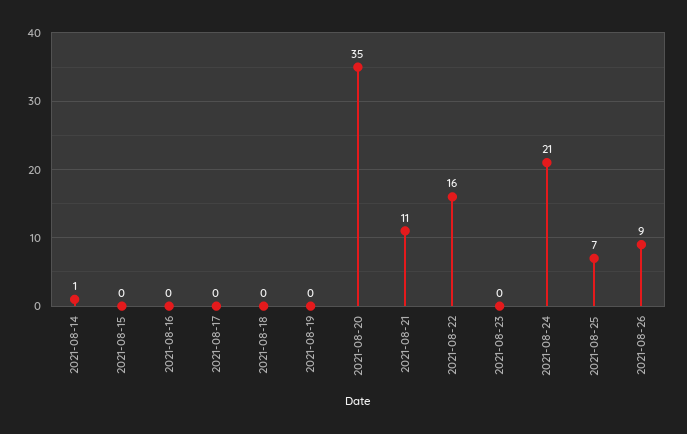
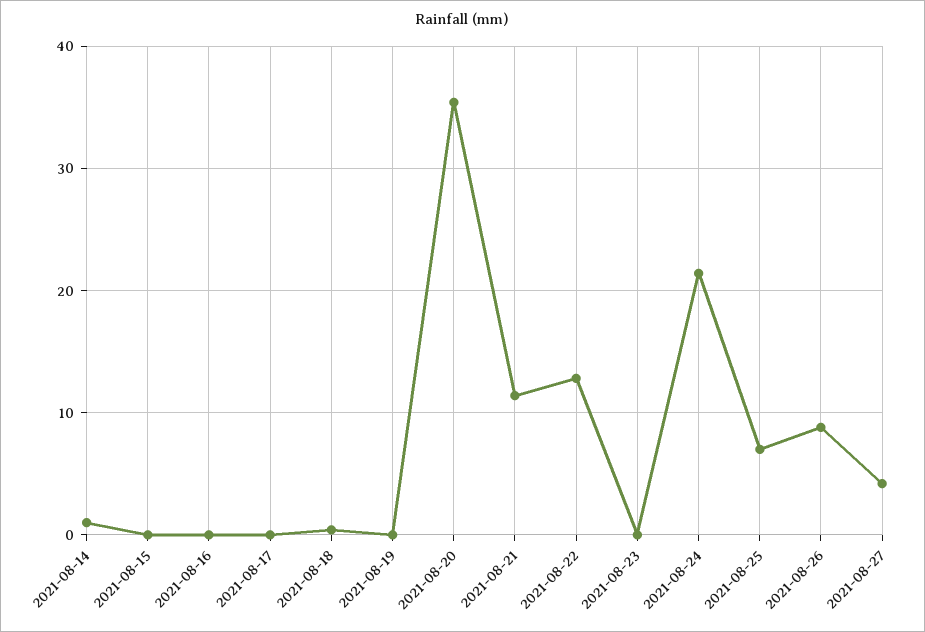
2021-08-22: 16 -> 13
2021-08-27: none -> 4

